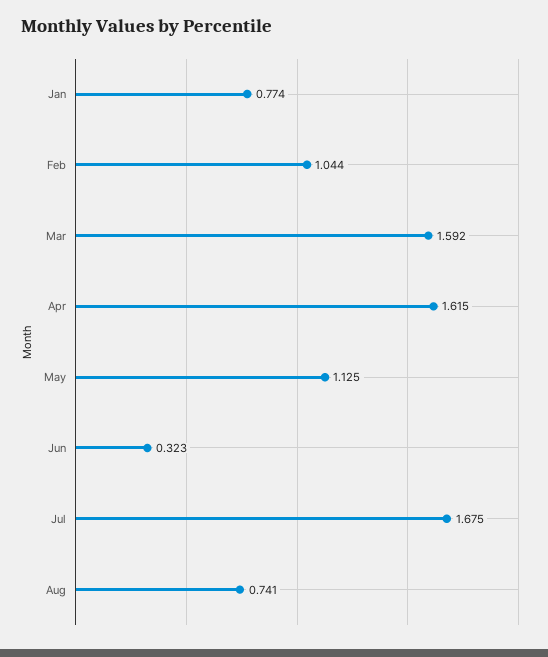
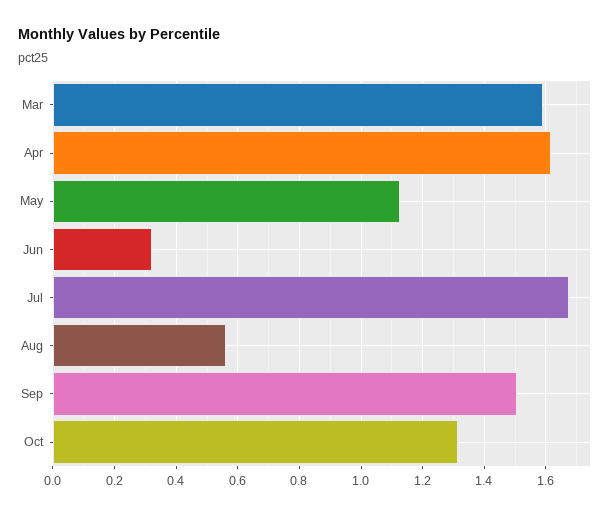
Jan: 0.774 -> none
Feb: 1.044 -> none
Aug: 0.741 -> 0.56
Sep: none -> 1.5
Oct: none -> 1.32

